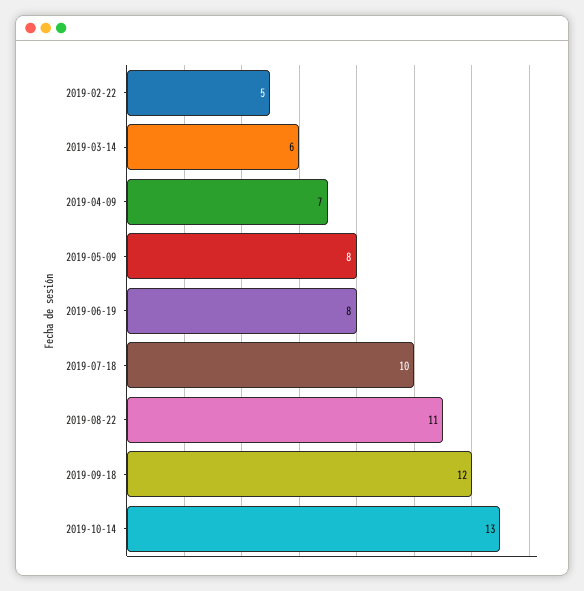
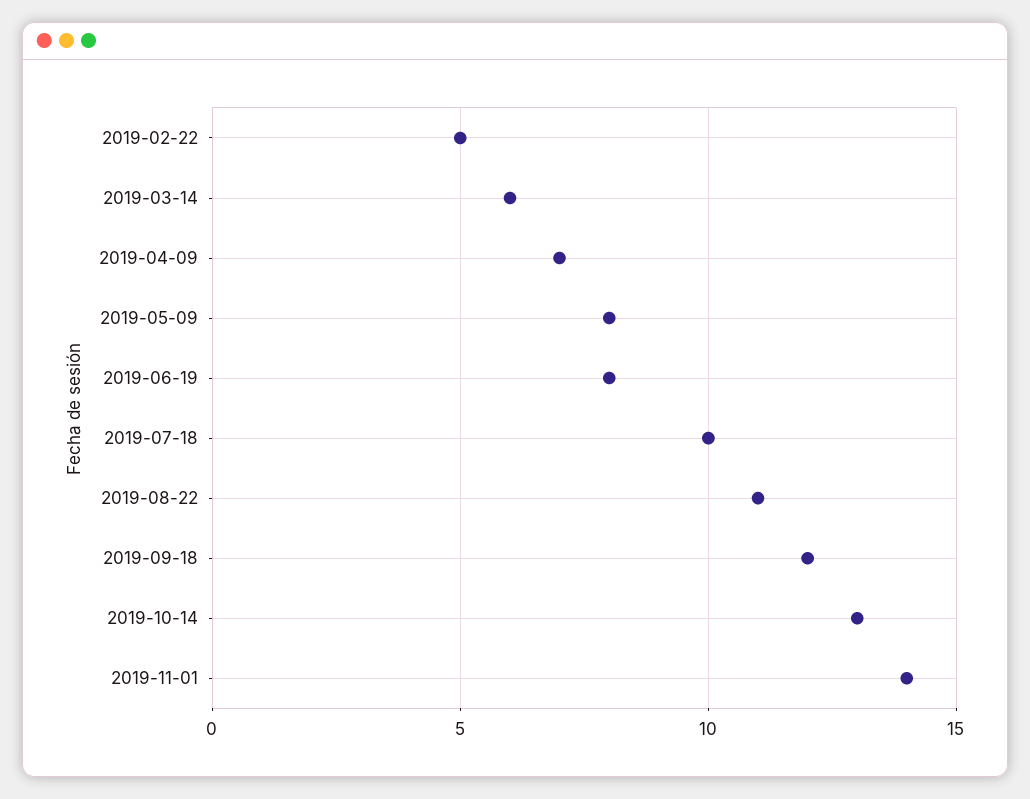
2019-11-01: none -> 14

